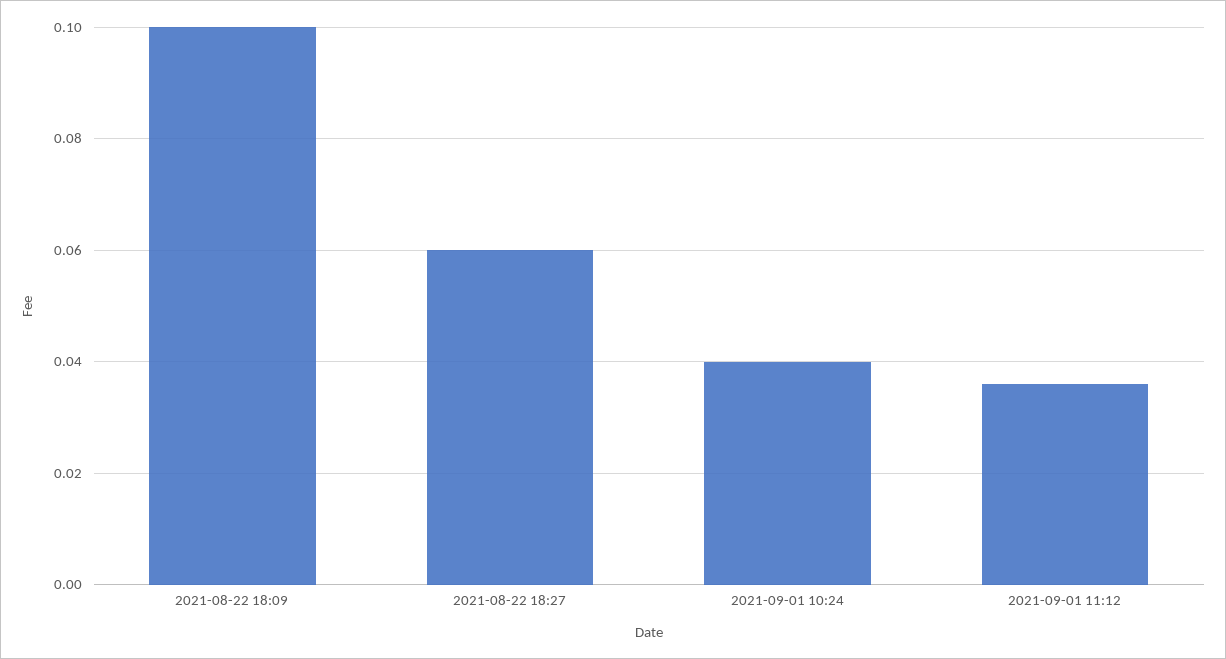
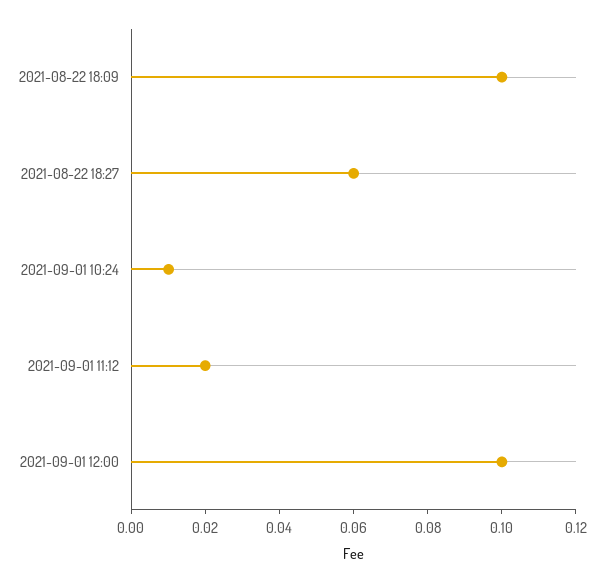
2021-09-01 10:24: 0.04 -> 0.01
2021-09-01 11:12: 0.035 -> 0.02
2021-09-01 12:00: none -> 0.1

